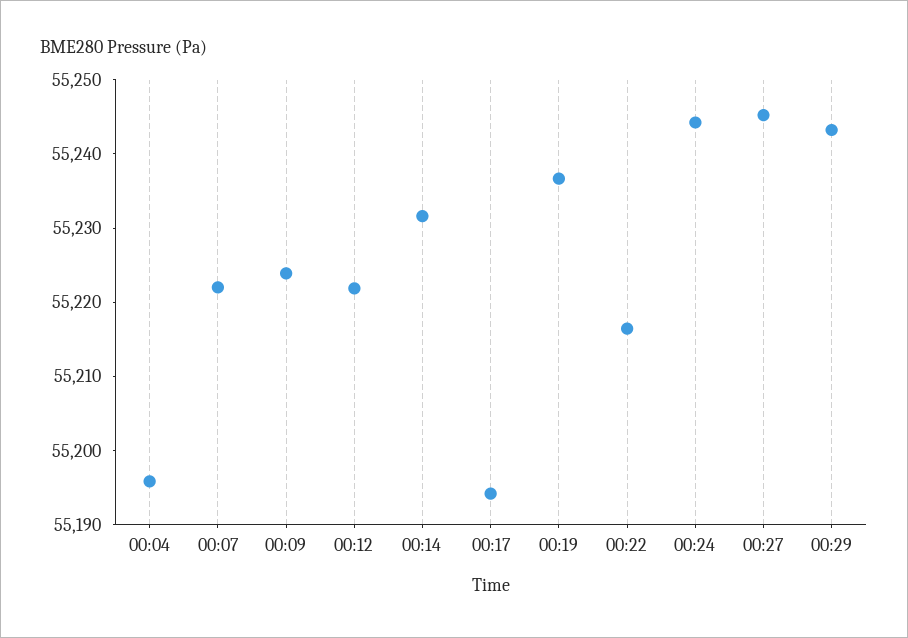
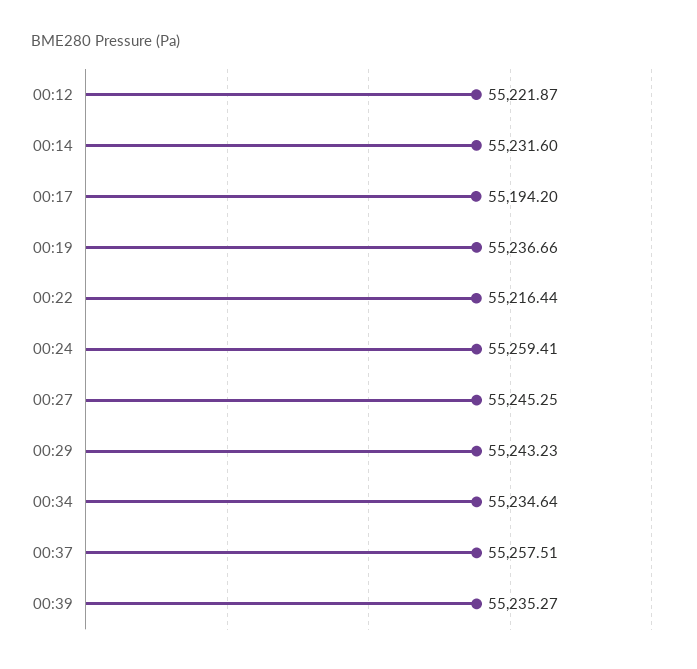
00:04: 55196 -> none
00:07: 55222 -> none
00:09: 55224 -> none
00:24: 55244 -> 55259.41
00:34: none -> 55234.64
00:37: none -> 55257.51
00:39: none -> 55235.27

